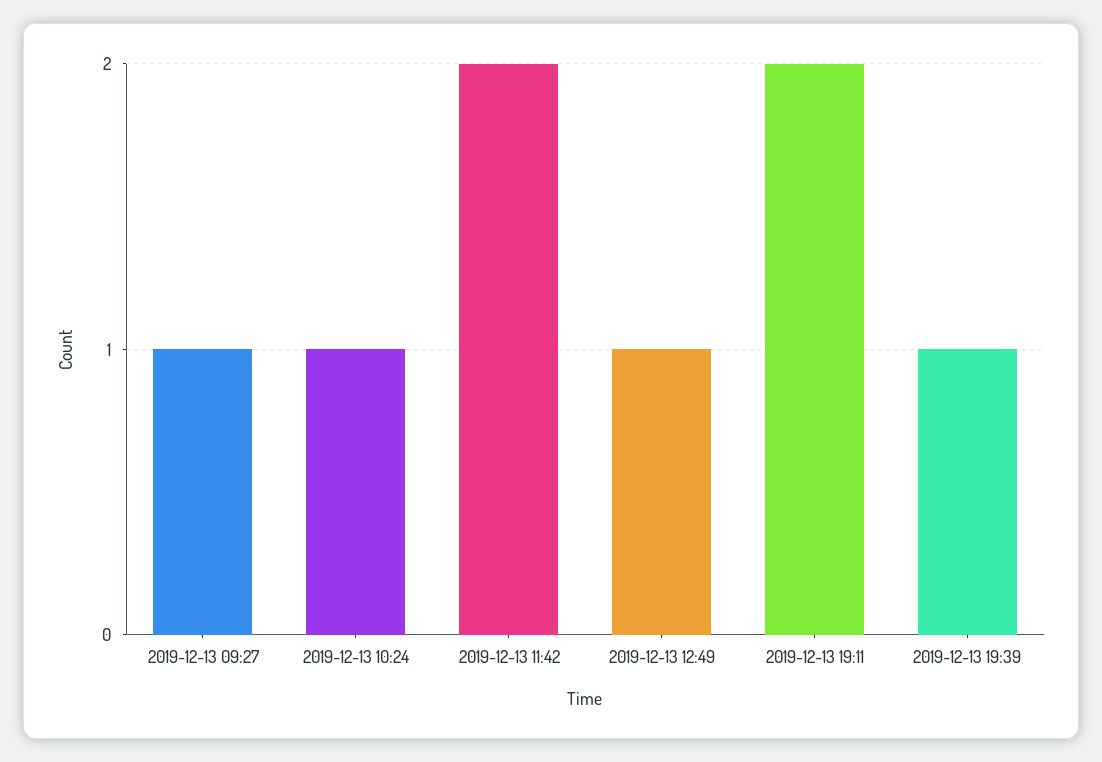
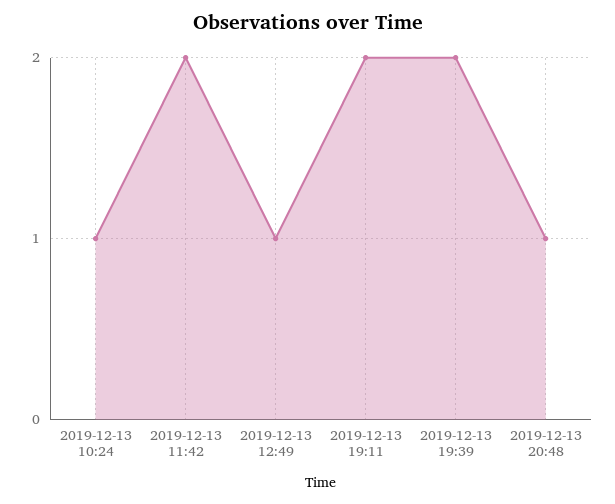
2019-12-13 09:27: 1 -> none
2019-12-13 19:39: 1 -> 2
2019-12-13 20:48: none -> 1

